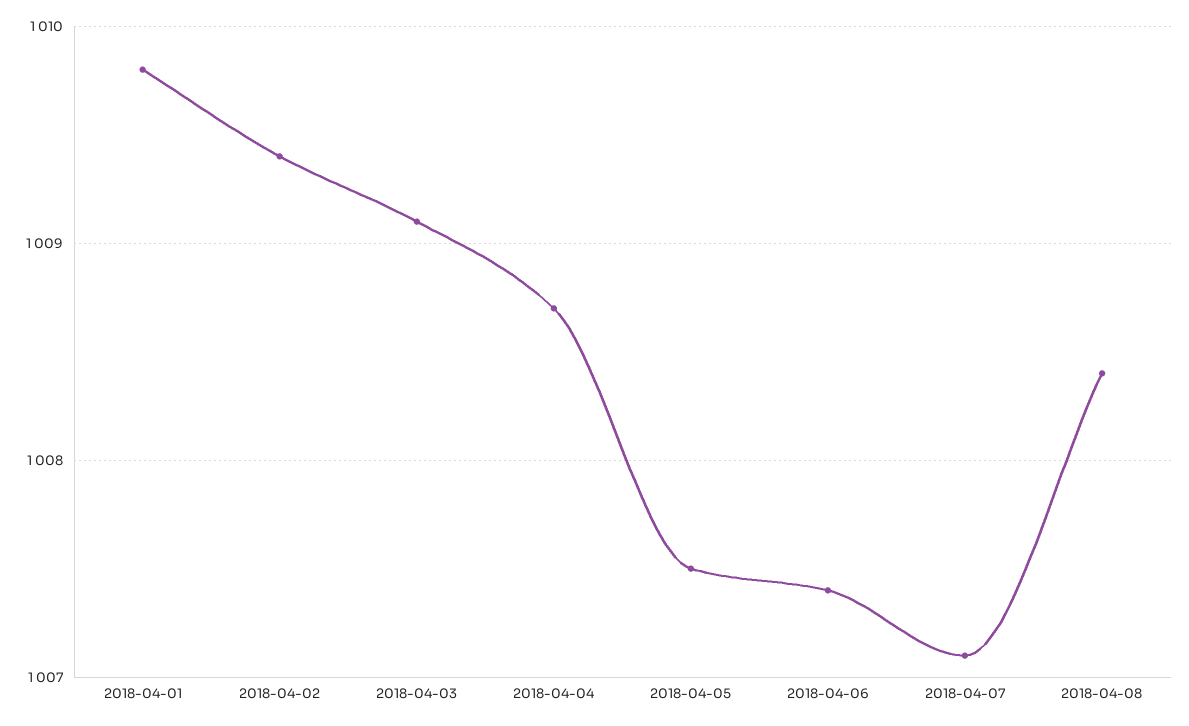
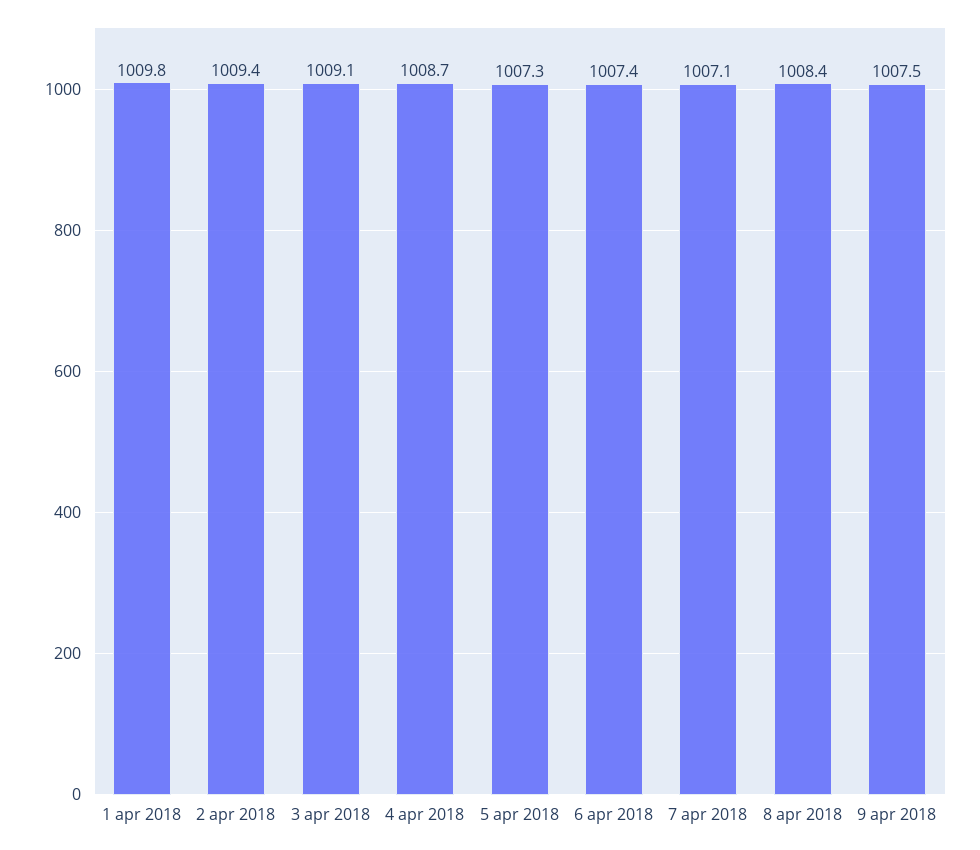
2018-04-05: 1007.5 -> 1007.3
9 apr 2018: none -> 1007.5

